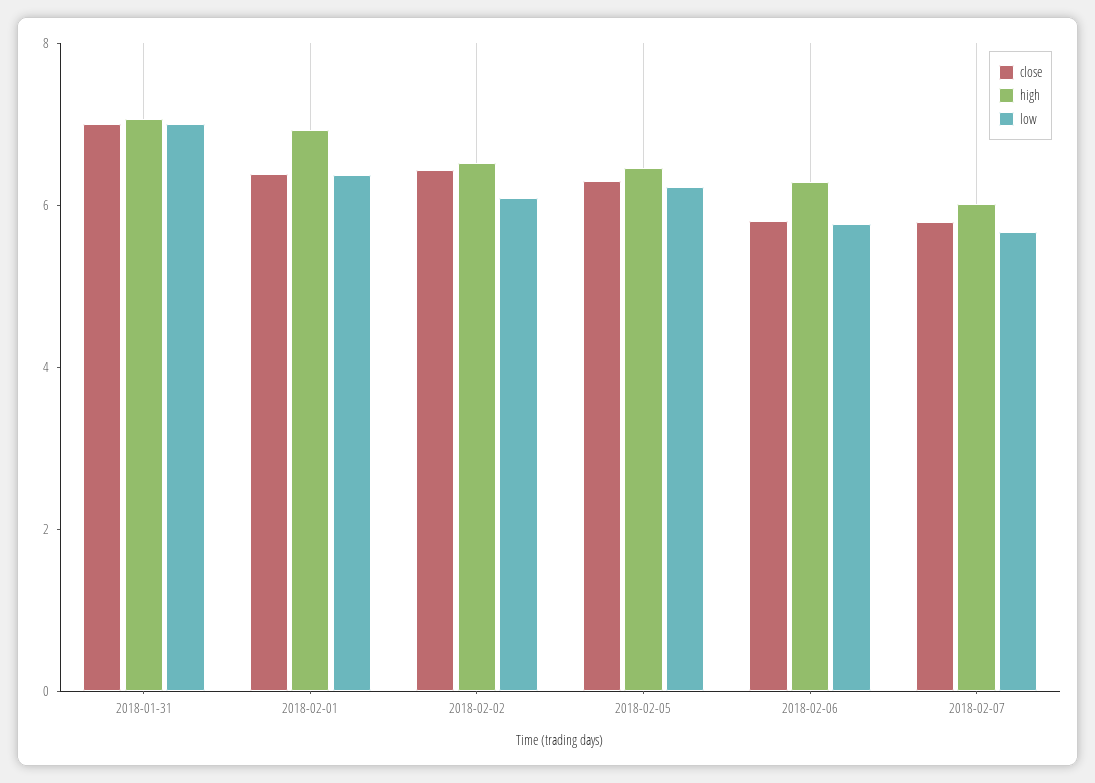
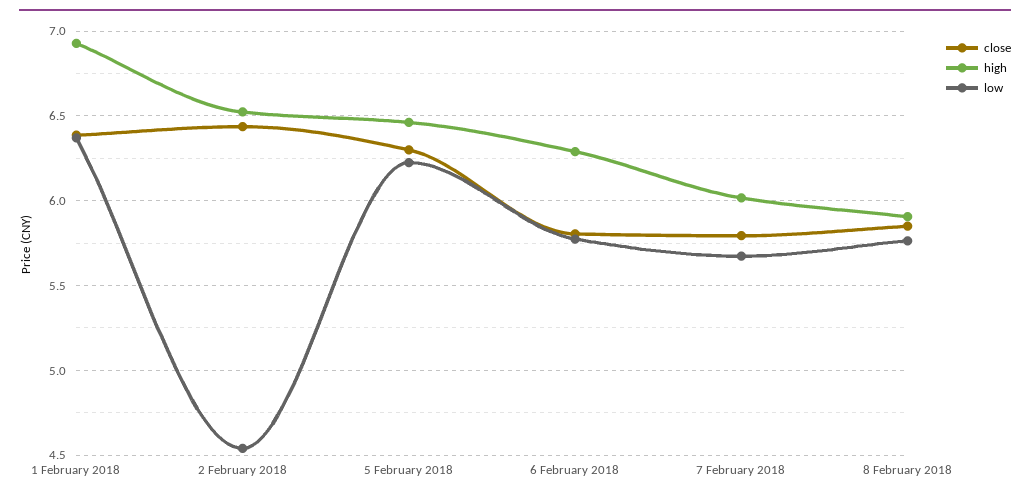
close, 2018-01-31: 7 -> none
high, 2018-01-31: 7 -> none
low, 2018-01-31: 7 -> none
low, 2018-02-02: 6 -> 4.55
close, 8 February 2018: none -> 5.85
high, 8 February 2018: none -> 5.9
low, 8 February 2018: none -> 5.75

